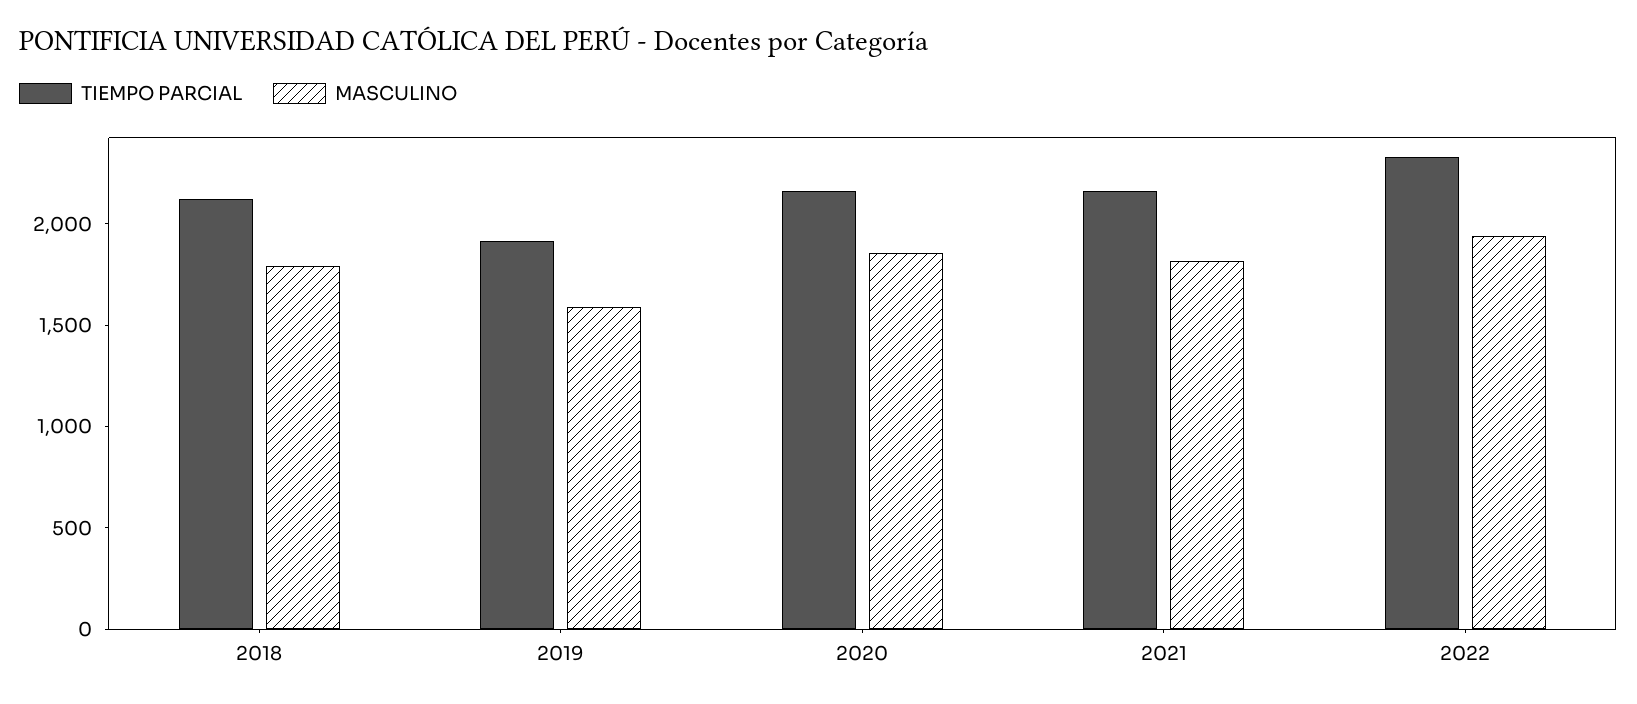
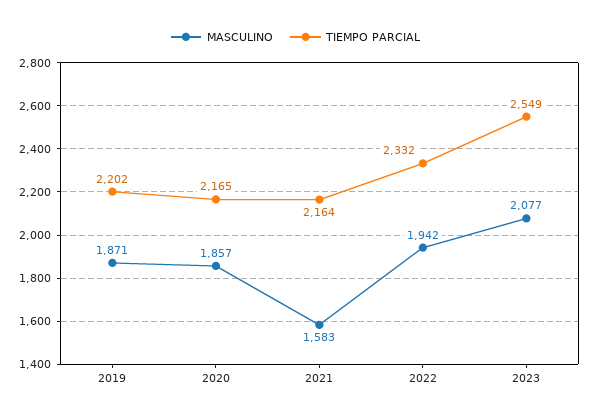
TIEMPO PARCIAL, 2018: 2100 -> none
MASCULINO, 2018: 1800 -> none
TIEMPO PARCIAL, 2019: 1900 -> 2202
MASCULINO, 2019: 1600 -> 1871
MASCULINO, 2021: 1800 -> 1583
MASCULINO, 2023: none -> 2077
TIEMPO PARCIAL, 2023: none -> 2549

